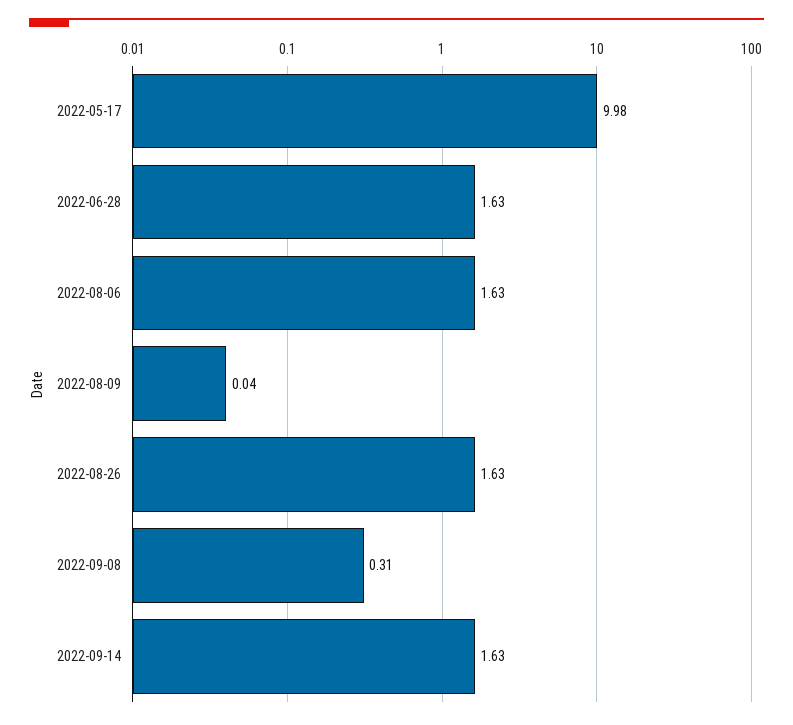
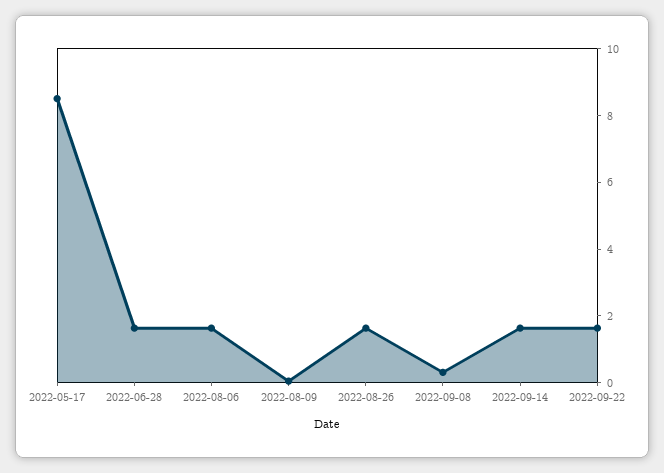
2022-05-17: 9.98 -> 8.5
2022-09-22: none -> 1.5

